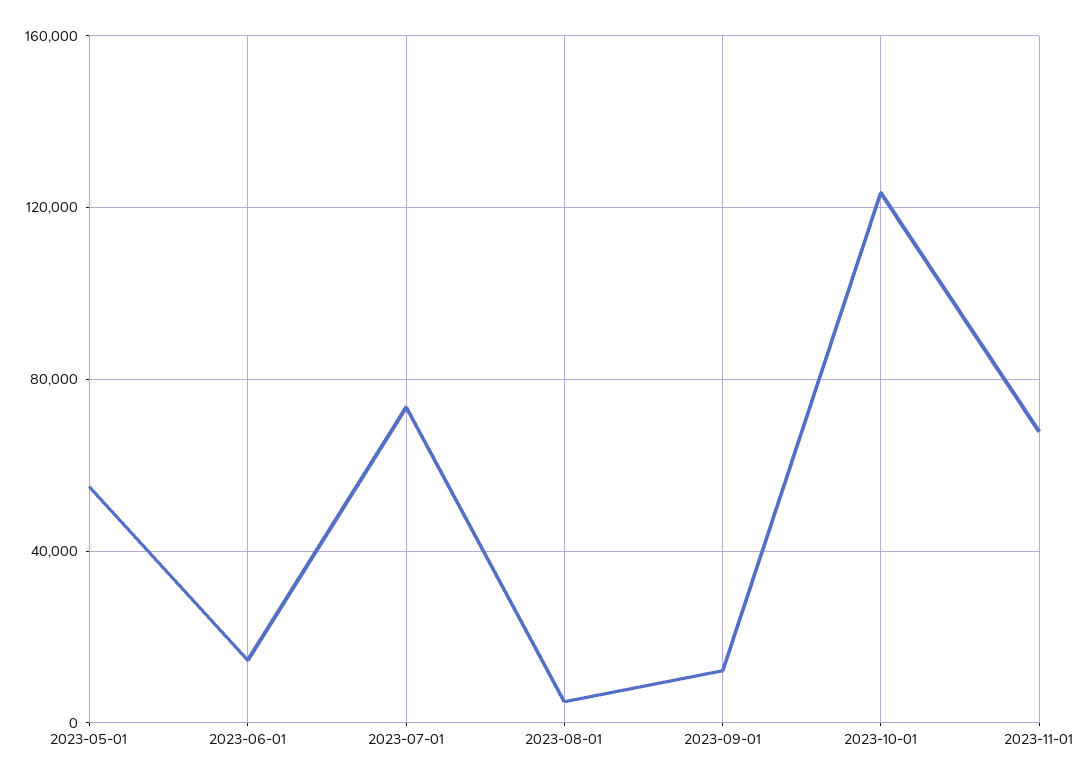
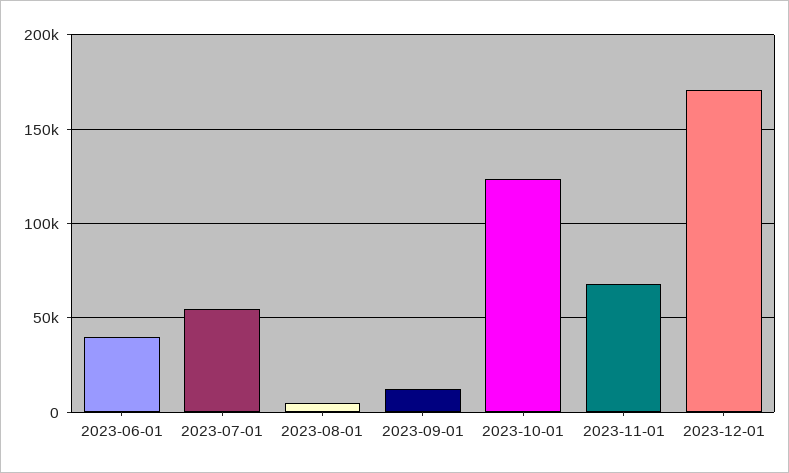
2023-05-01: 55000 -> none
2023-06-01: 15000 -> 40000
2023-07-01: 75000 -> 55000
2023-12-01: none -> 170000

